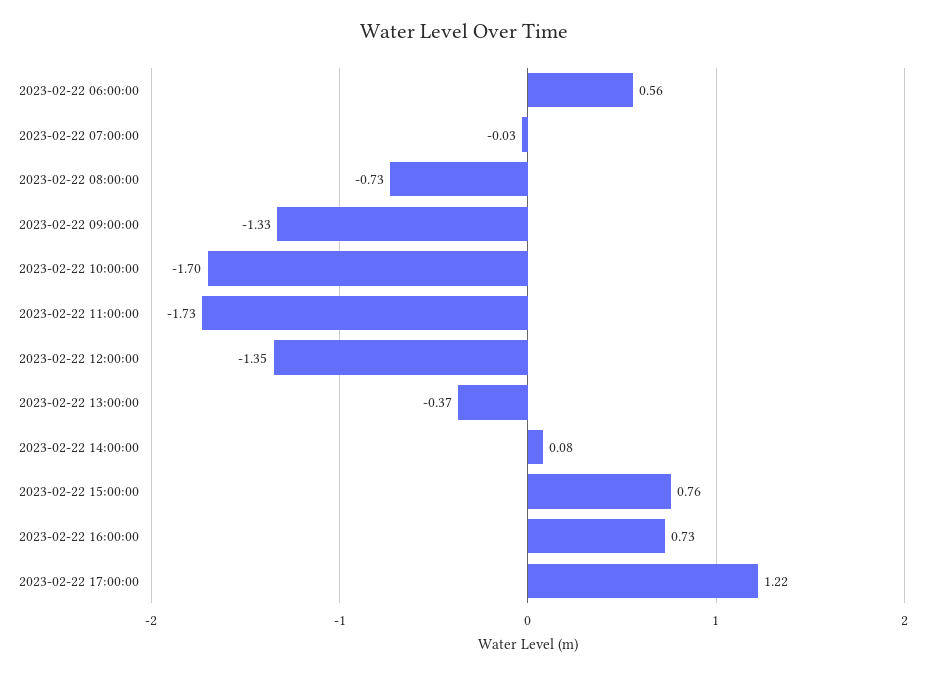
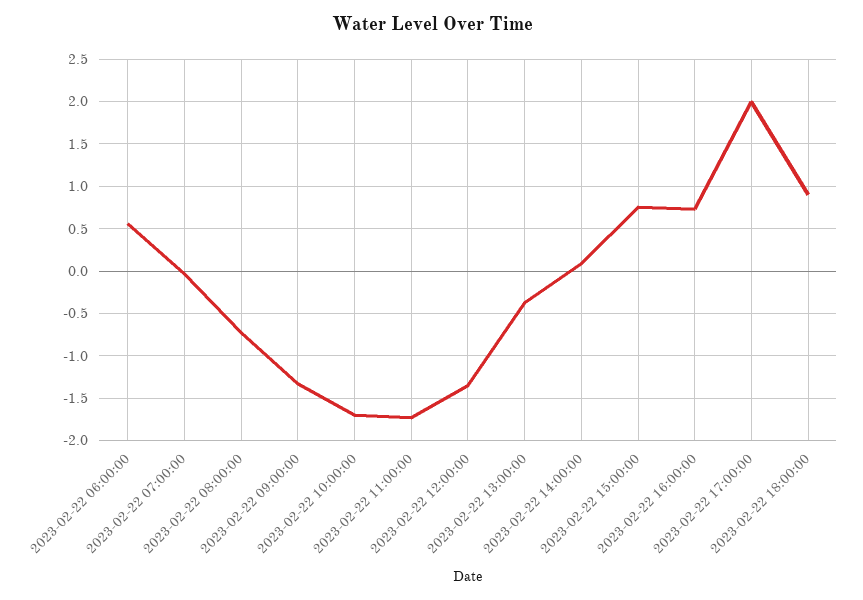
2023-02-22 17:00:00: 1.22 -> 2
2023-02-22 18:00:00: none -> 0.9

